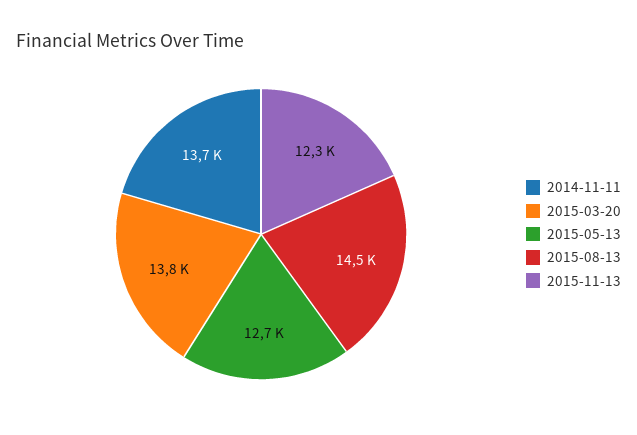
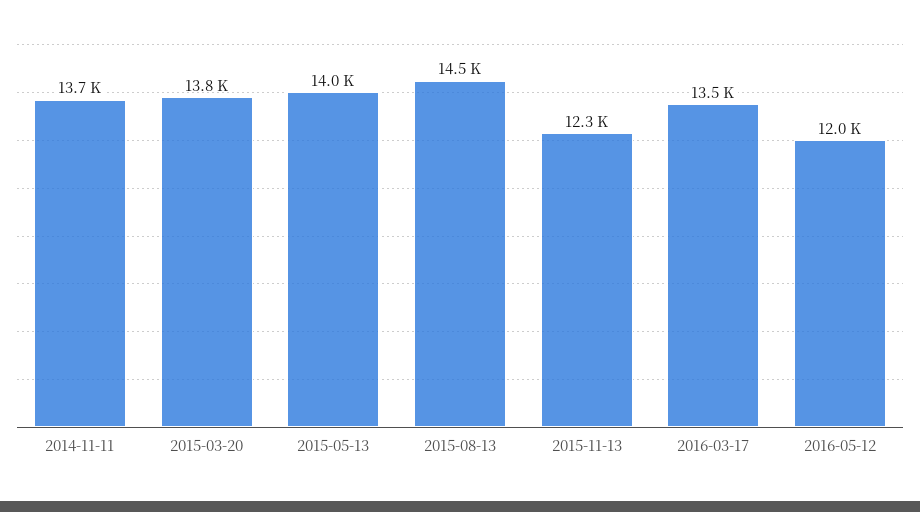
2015-05-13: 12700 -> 14000
2016-03-17: none -> 13500
2016-05-12: none -> 12000

